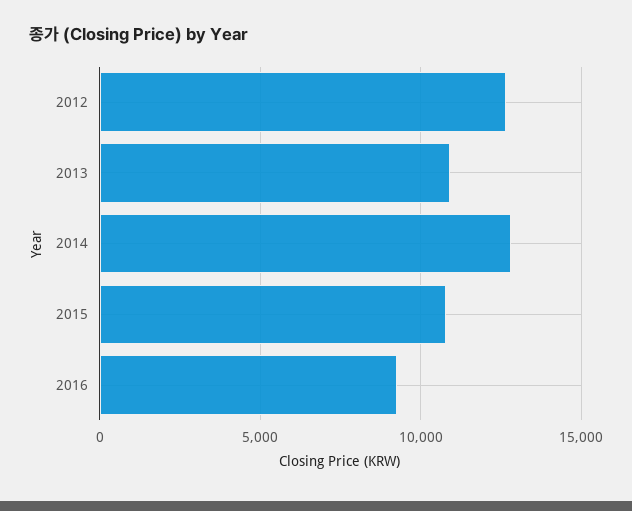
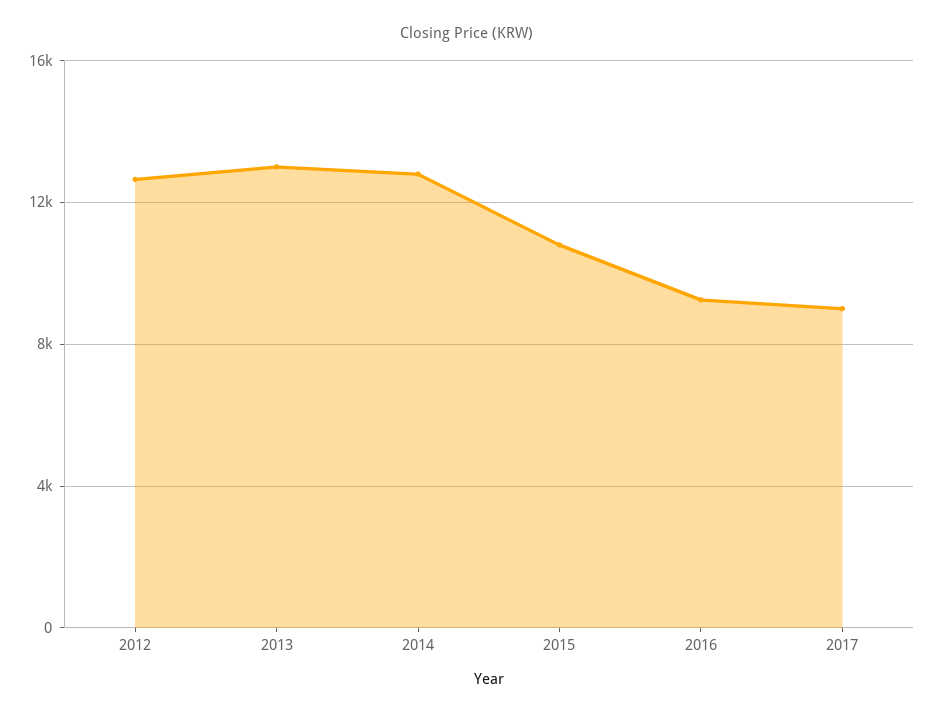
2013: 11000 -> 13000
2017: none -> 9000

